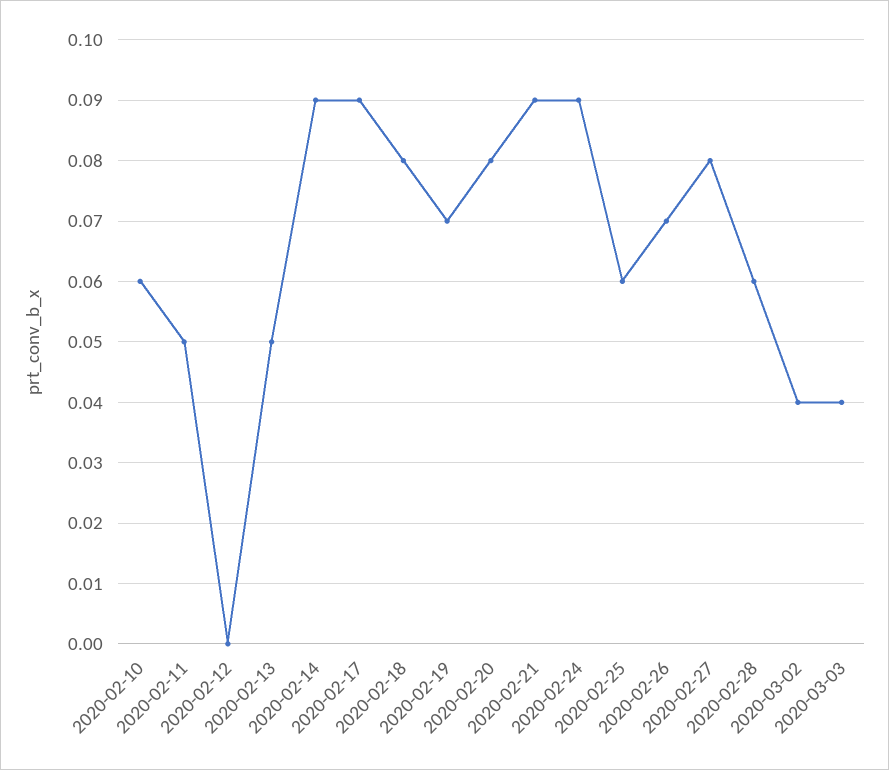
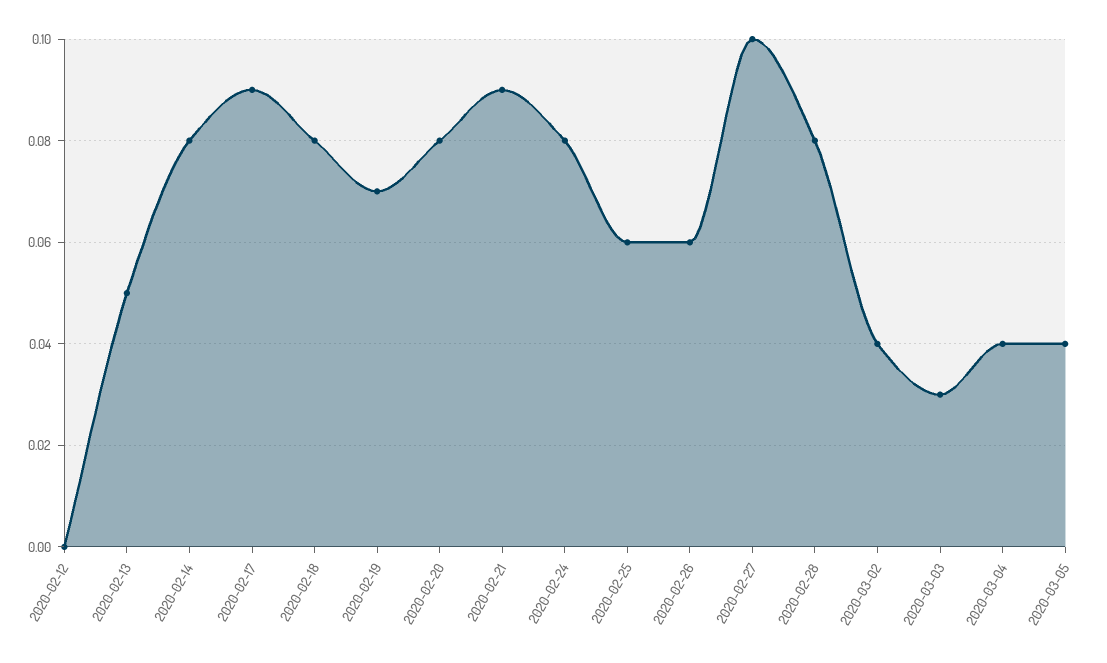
2020-02-10: 0.06 -> none
2020-02-11: 0.05 -> none
2020-02-14: 0.09 -> 0.08
2020-02-24: 0.09 -> 0.08
2020-02-26: 0.07 -> 0.06
2020-02-27: 0.08 -> 0.1
2020-02-28: 0.06 -> 0.08
2020-03-03: 0.04 -> 0.03
2020-03-04: none -> 0.04
2020-03-05: none -> 0.04

